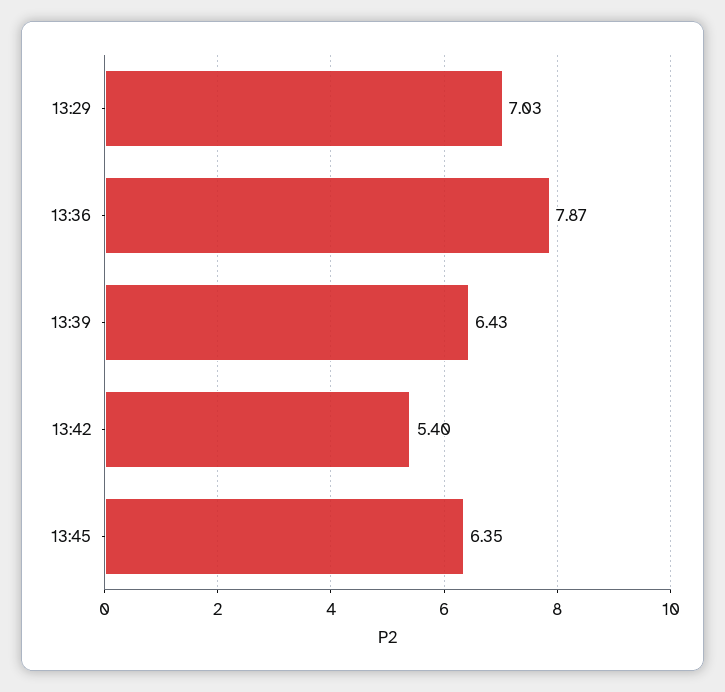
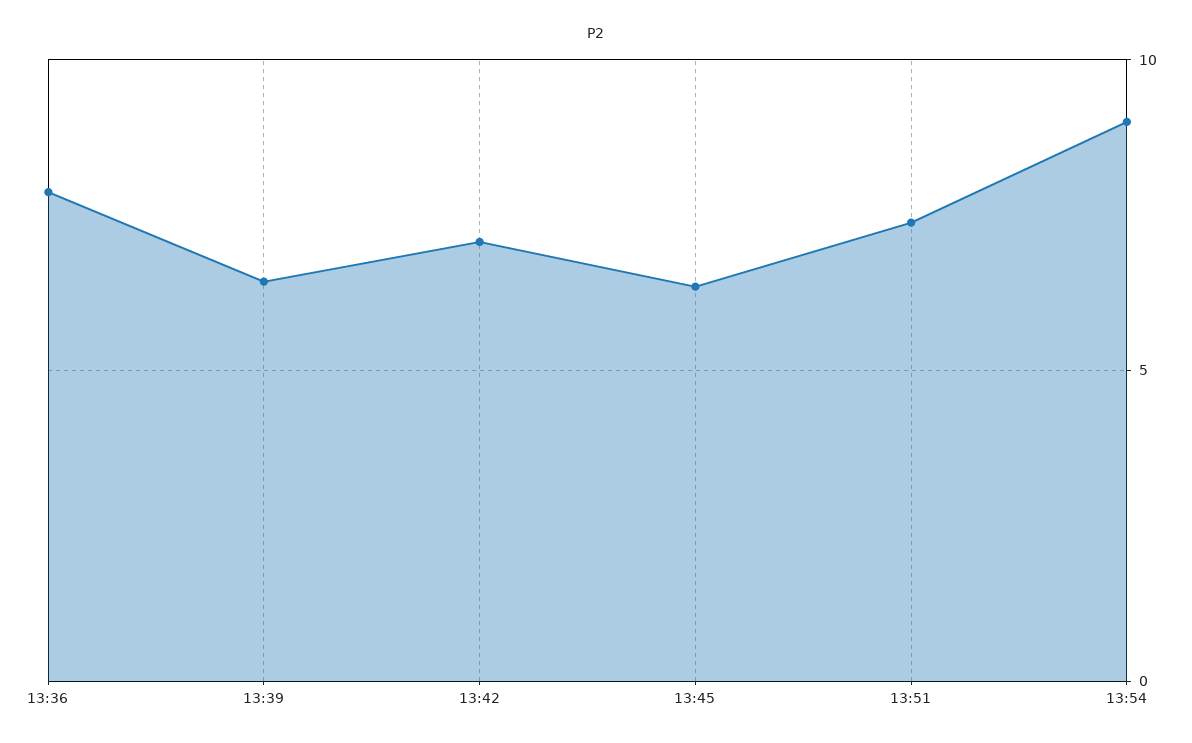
13:29: 7.03 -> none
13:42: 5.4 -> 7
13:51: none -> 7.5
13:54: none -> 9

